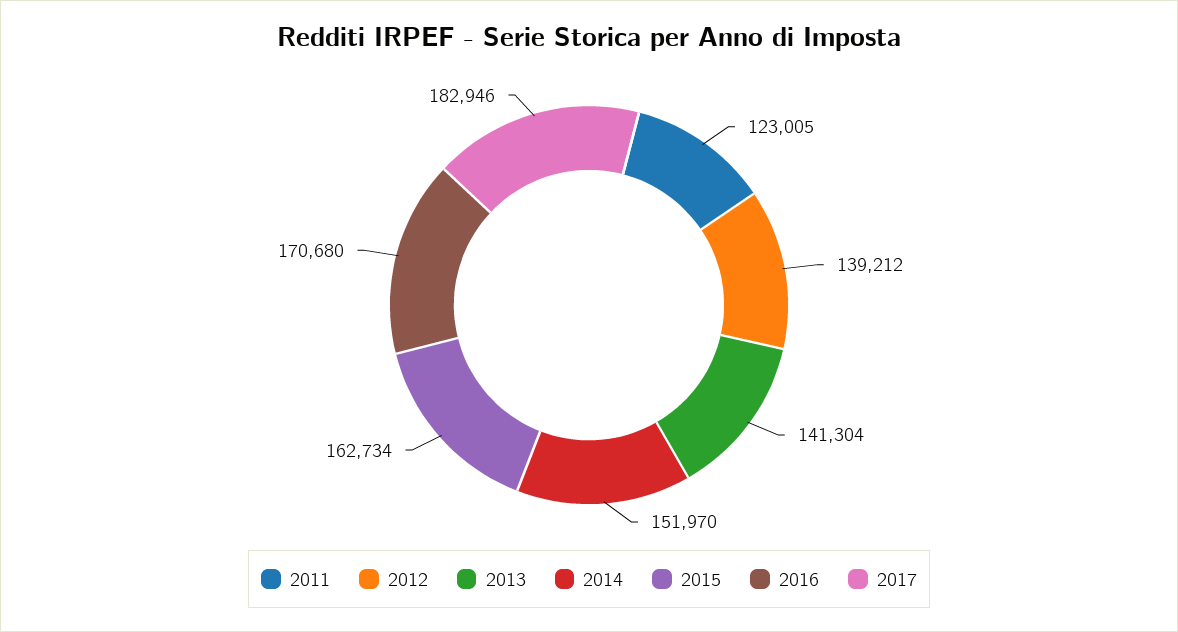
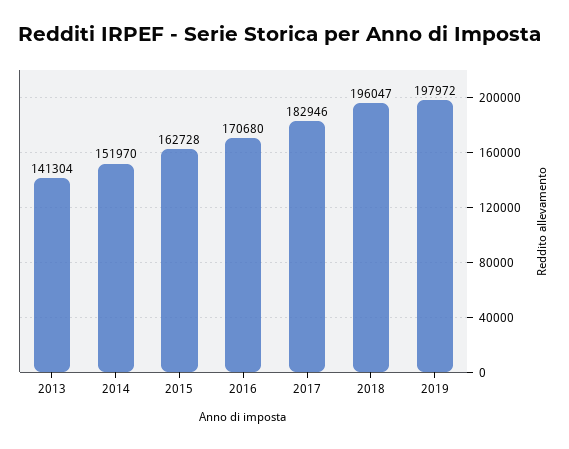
2011: 123005 -> none
2012: 139212 -> none
2015: 162734 -> 162728
2018: none -> 196047
2019: none -> 197972

